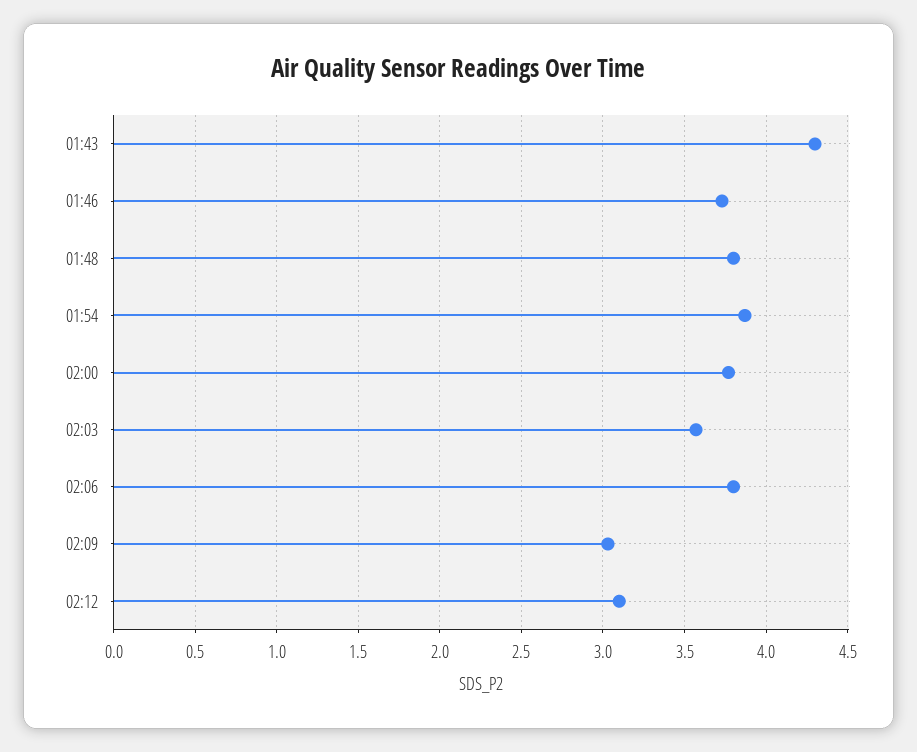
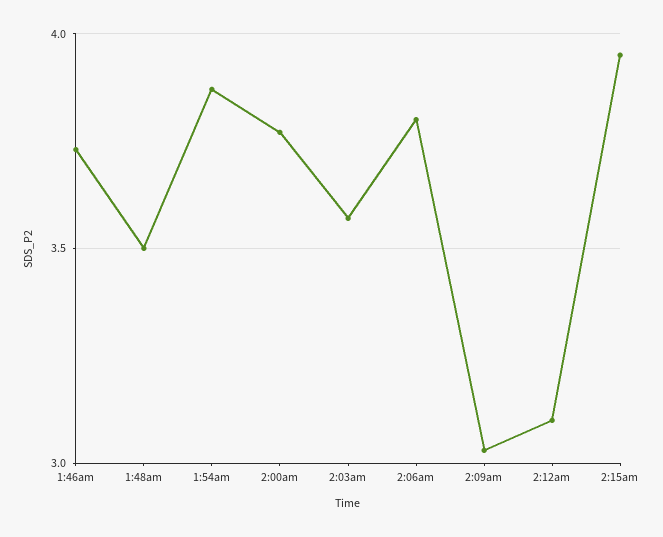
01:43: 4.3 -> none
01:48: 3.8 -> 3.5
2:15am: none -> 3.95

